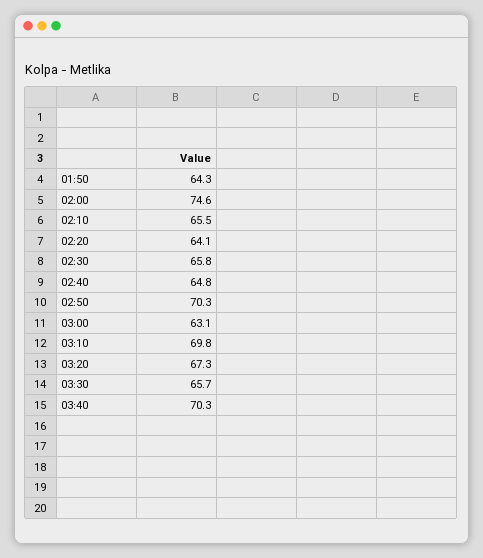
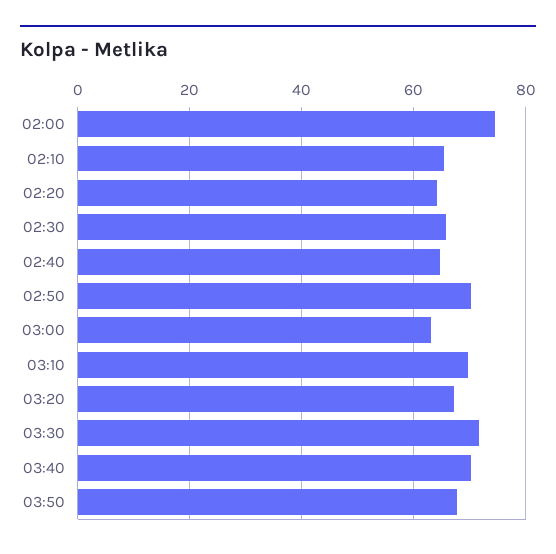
01:50: 64.3 -> none
03:30: 65.7 -> 72
03:50: none -> 68

